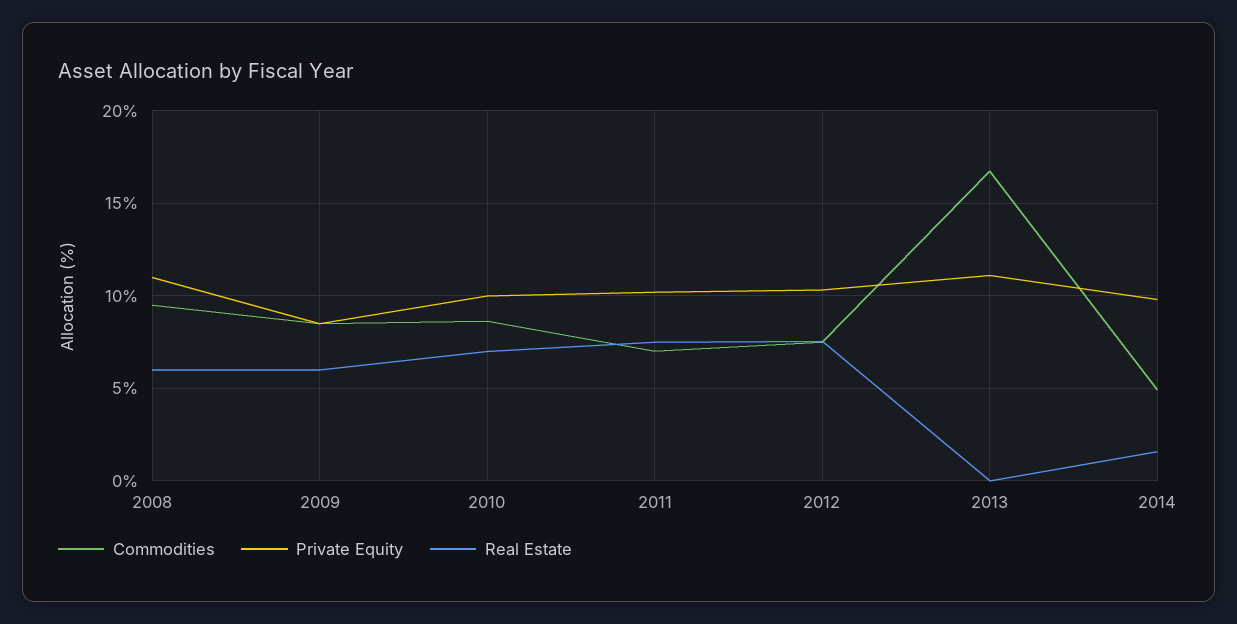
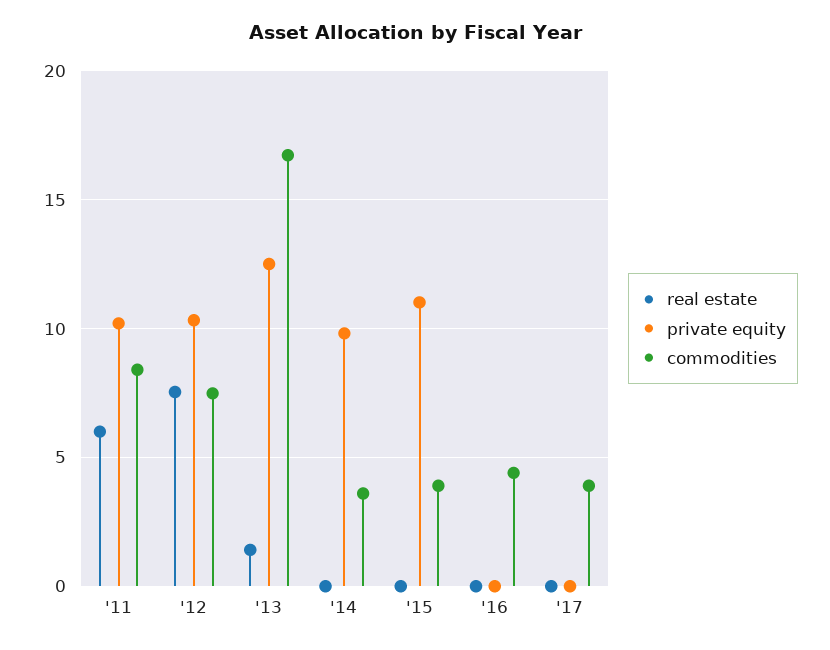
Commodities, 2008: 9.5 -> none
Private Equity, 2008: 11 -> none
Real Estate, 2008: 6 -> none
Commodities, 2009: 8.5 -> none
Private Equity, 2009: 8.5 -> none
Real Estate, 2009: 6 -> none
Commodities, 2010: 8.5 -> none
Private Equity, 2010: 10 -> none
Real Estate, 2010: 7 -> none
Commodities, 2011: 7 -> 8.5
Real Estate, 2011: 7.5 -> 6
Private Equity, 2013: 11 -> 12.5
Real Estate, 2013: 0 -> 1.5
Commodities, 2014: 5 -> 3.5
Real Estate, 2014: 1.5 -> 0
Real Estate, '15: none -> 0
Private Equity, '15: none -> 11
Commodities, '15: none -> 4
Real Estate, '16: none -> 0
Private Equity, '16: none -> 0
Commodities, '16: none -> 4.5
Real Estate, '17: none -> 0
Private Equity, '17: none -> 0
Commodities, '17: none -> 4

